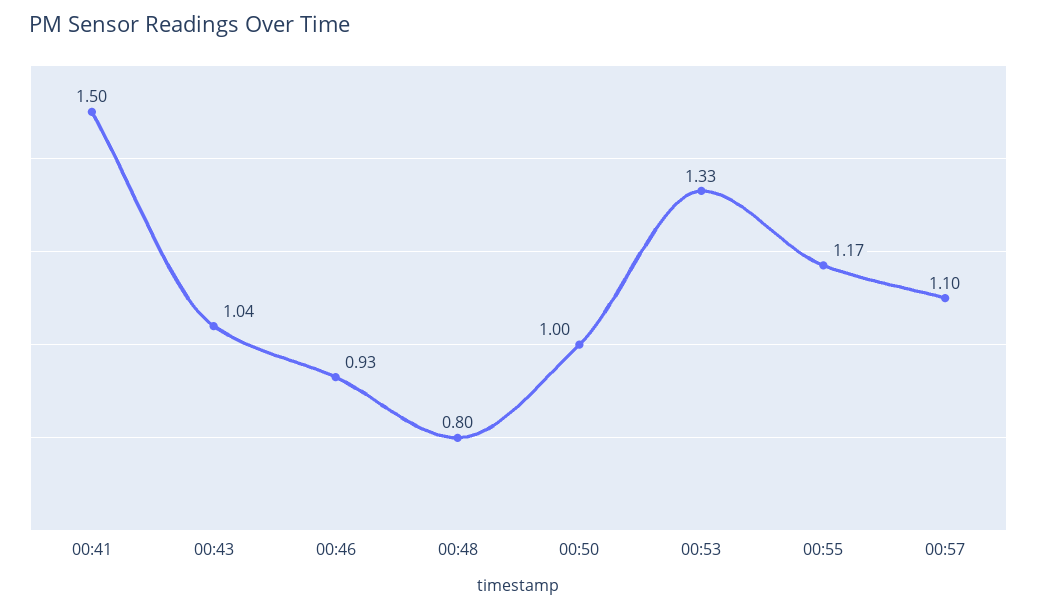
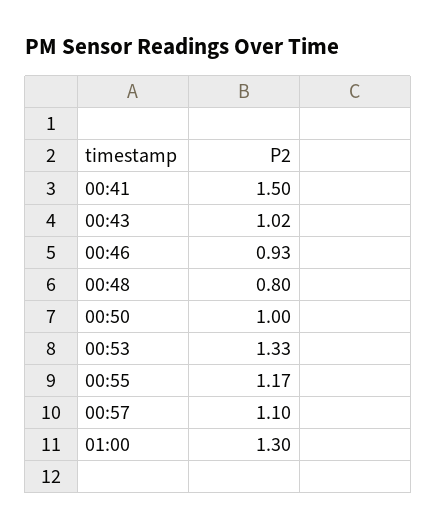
00:43: 1.04 -> 1.02
01:00: none -> 1.3

